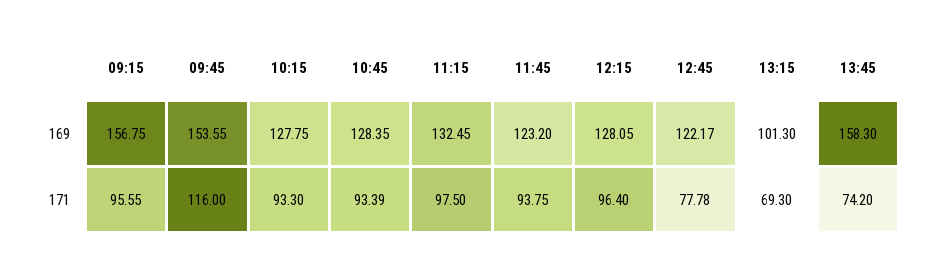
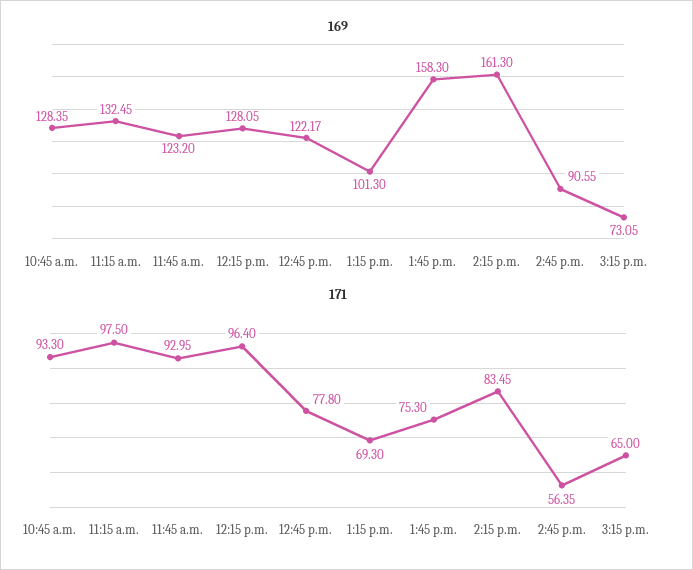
169, 09:15: 156.75 -> none
169, 09:45: 153.55 -> none
169, 10:15: 127.75 -> none
171, 09:15: 95.55 -> none
171, 09:45: 116 -> none
171, 10:15: 93.3 -> none
171, 10:45: 93.39 -> 93.3
171, 11:45: 93.75 -> 92.95
171, 12:45: 77.78 -> 77.8
171, 13:45: 74.2 -> 75.3
169, 2:15 p.m.: none -> 161.3
169, 2:45 p.m.: none -> 90.55
169, 3:15 p.m.: none -> 73.05
171, 2:15 p.m.: none -> 83.45
171, 2:45 p.m.: none -> 56.35
171, 3:15 p.m.: none -> 65

